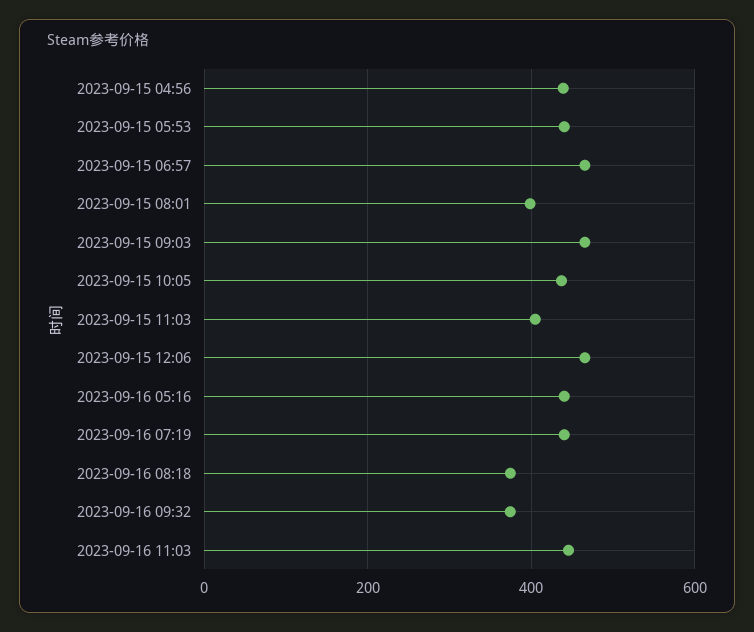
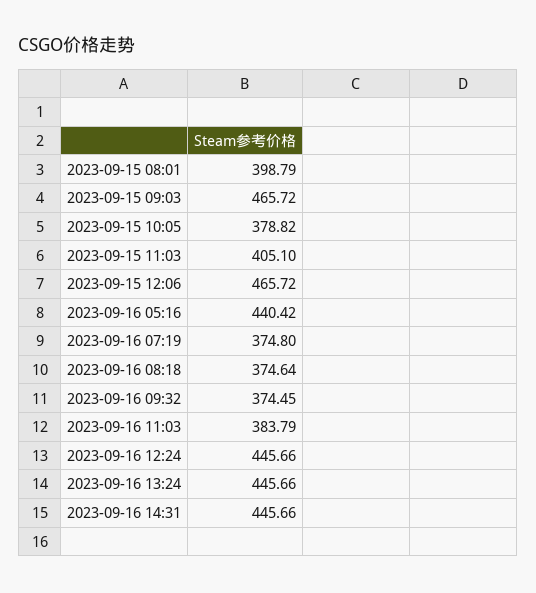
2023-09-15 04:56: 440 -> none
2023-09-15 05:53: 440 -> none
2023-09-15 06:57: 460 -> none
2023-09-15 10:05: 440 -> 378.82
2023-09-16 07:19: 440 -> 374.8
2023-09-16 11:03: 440 -> 383.79
2023-09-16 12:24: none -> 445.66
2023-09-16 13:24: none -> 445.66
2023-09-16 14:31: none -> 445.66

